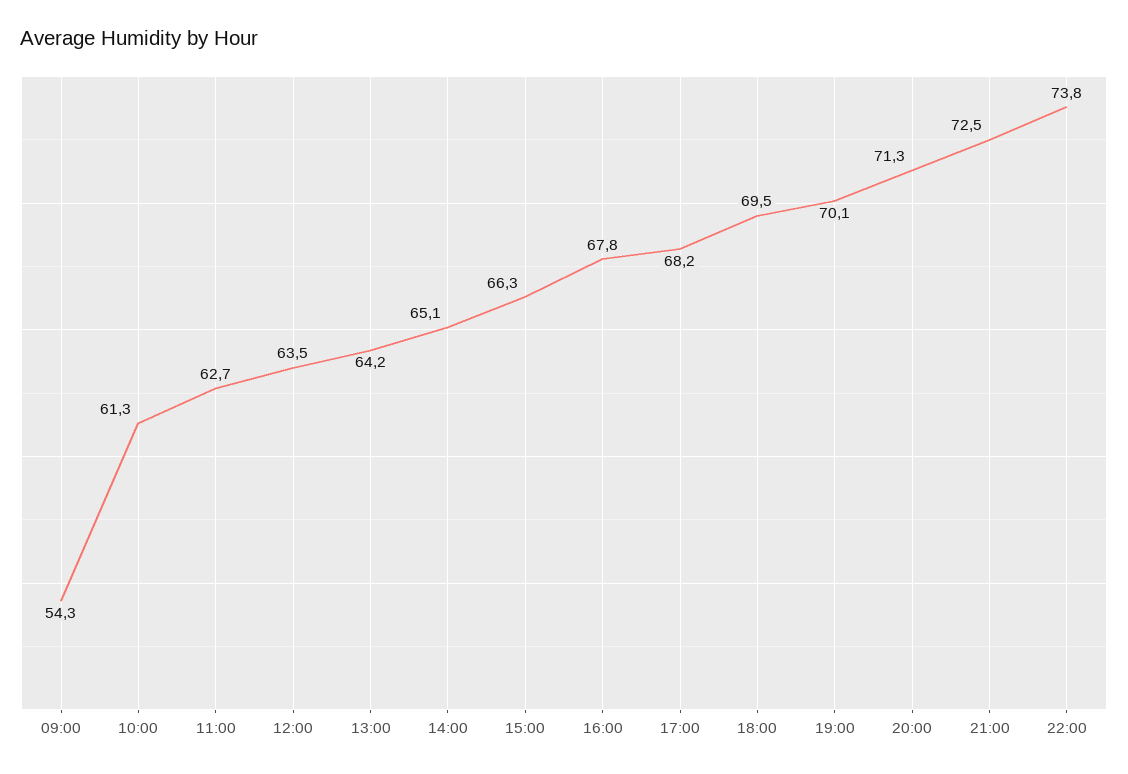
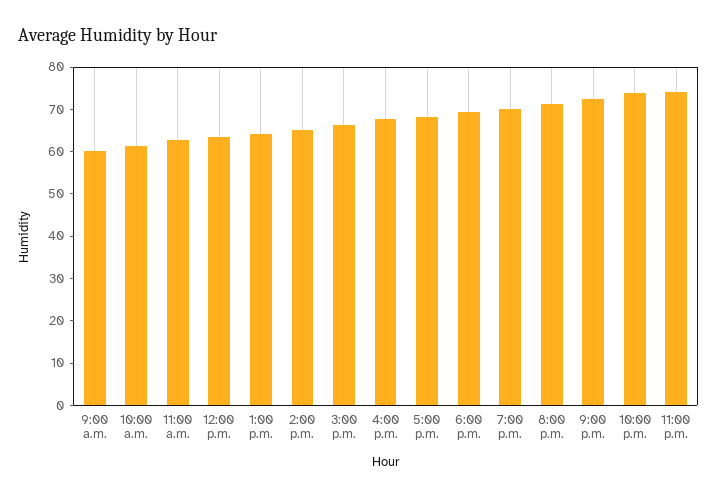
09:00: 54.3 -> 60
11:00 p.m.: none -> 74

